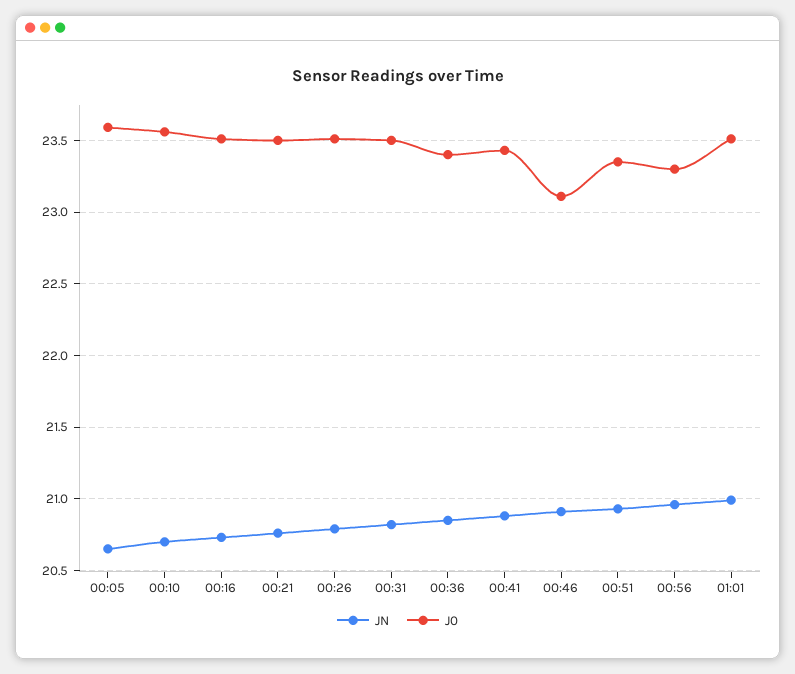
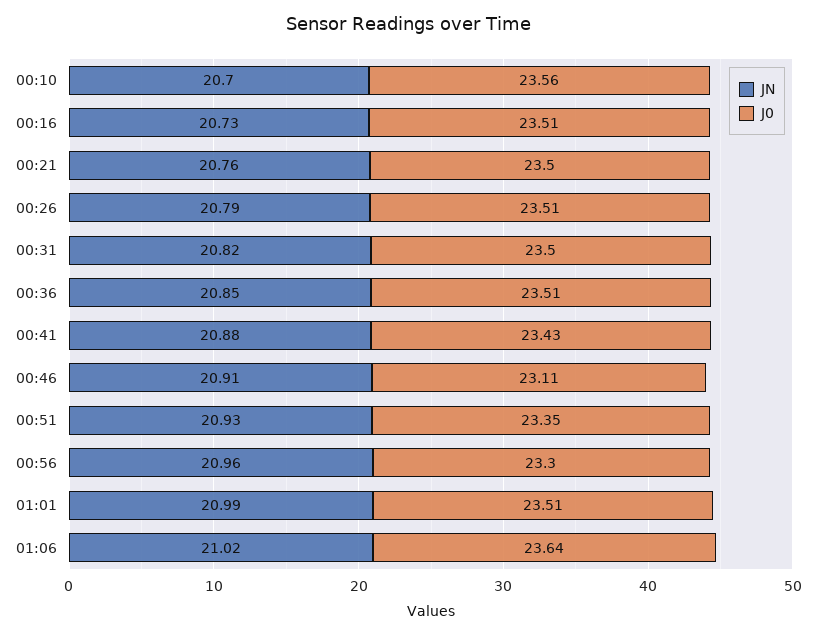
JN, 00:05: 20.65 -> none
J0, 00:05: 23.6 -> none
J0, 00:36: 23.4 -> 23.51
JN, 01:06: none -> 21.02
J0, 01:06: none -> 23.64

